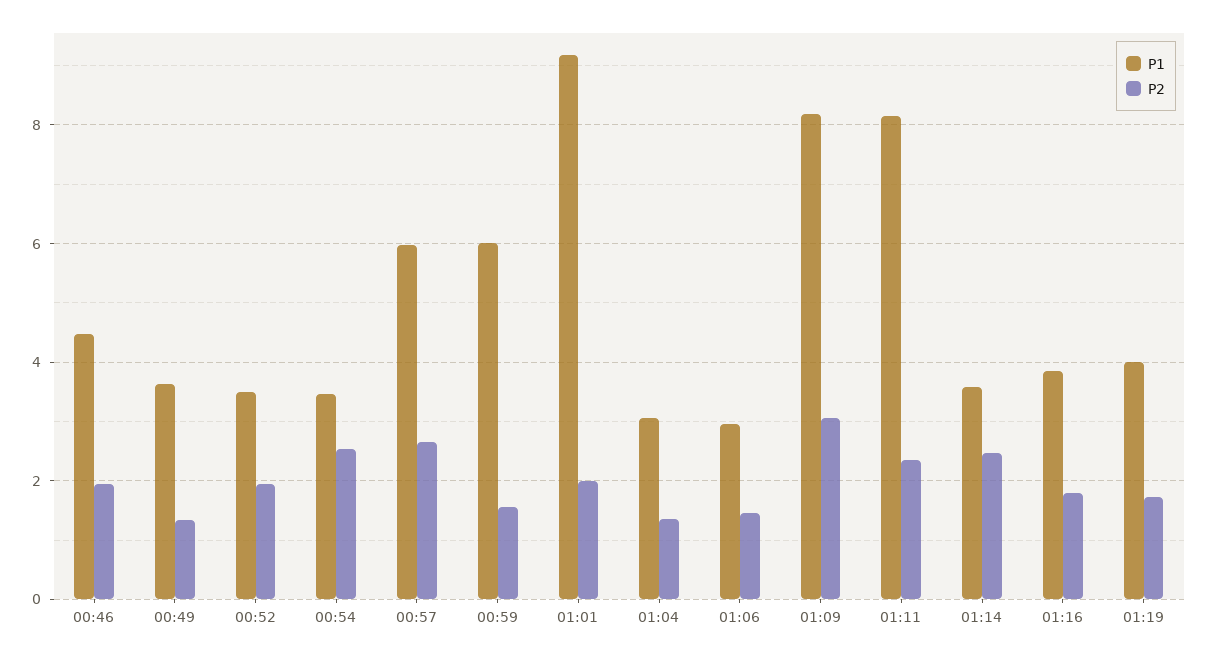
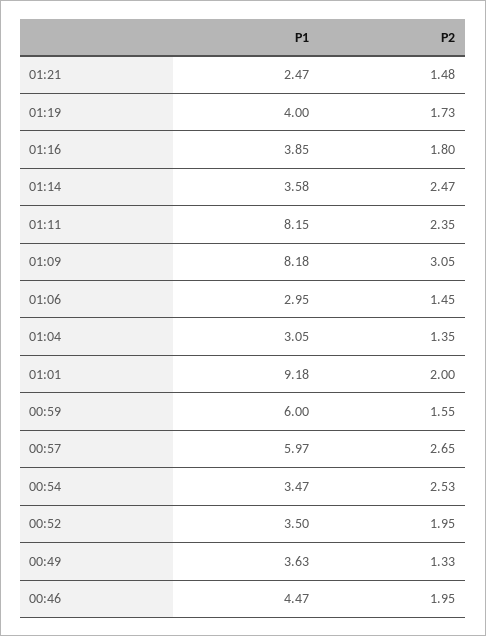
P1, 01:21: none -> 2.47
P2, 01:21: none -> 1.48

